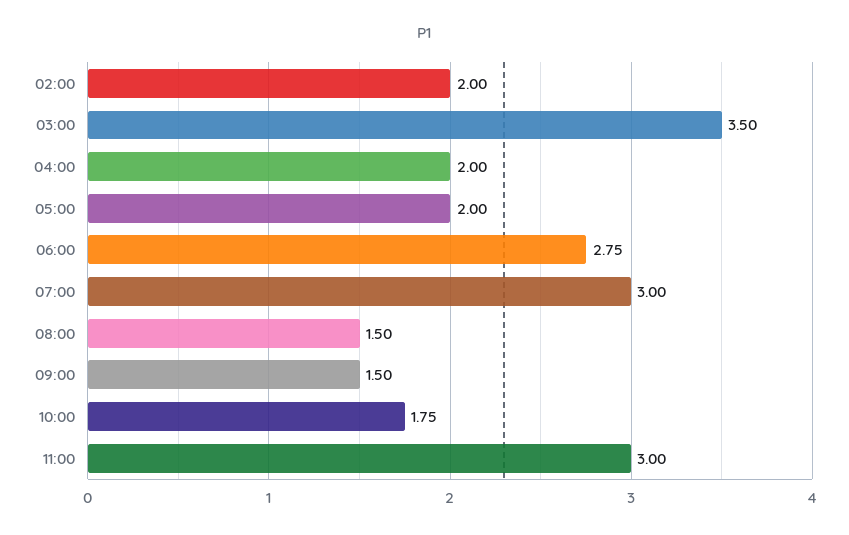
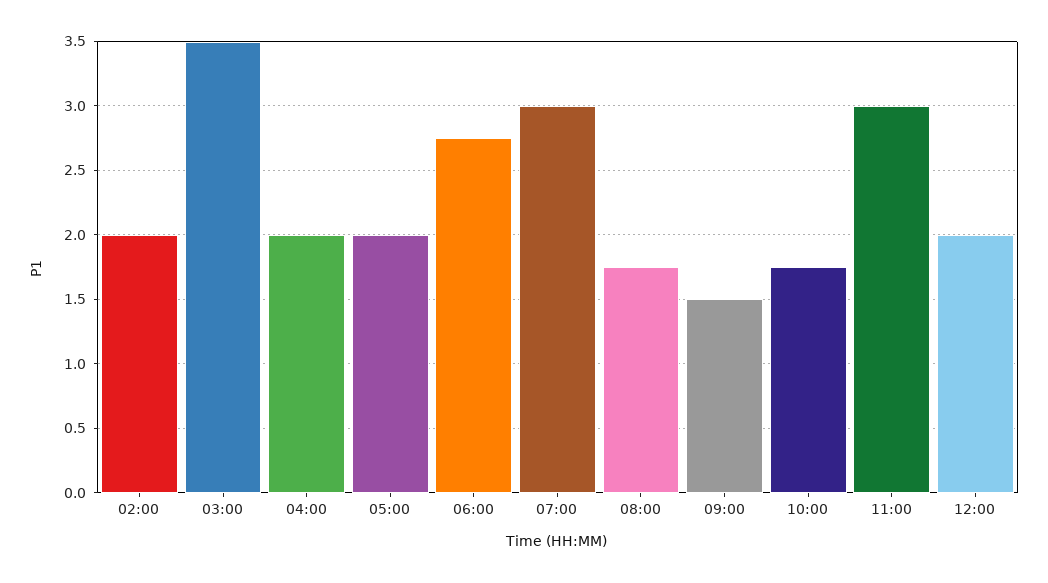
08:00: 1.5 -> 1.75
12:00: none -> 2

